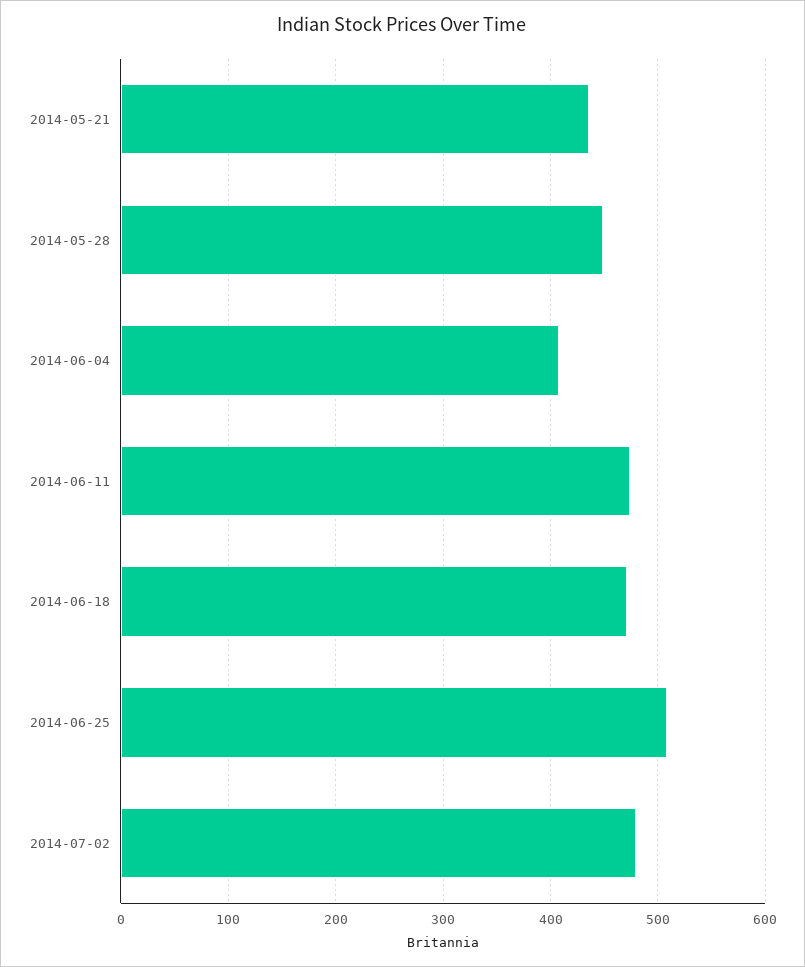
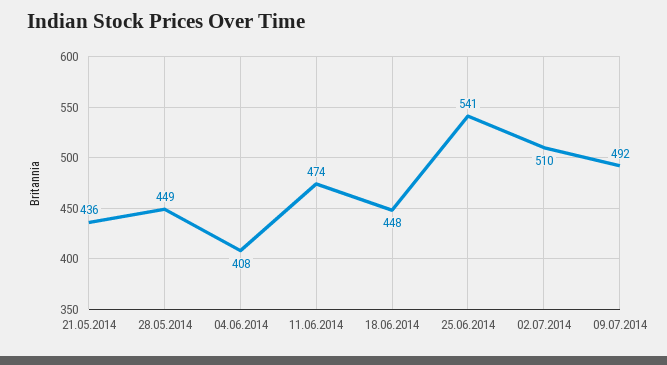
2014-06-18: 470 -> 448
2014-06-25: 510 -> 541
2014-07-02: 480 -> 510
09.07.2014: none -> 492

